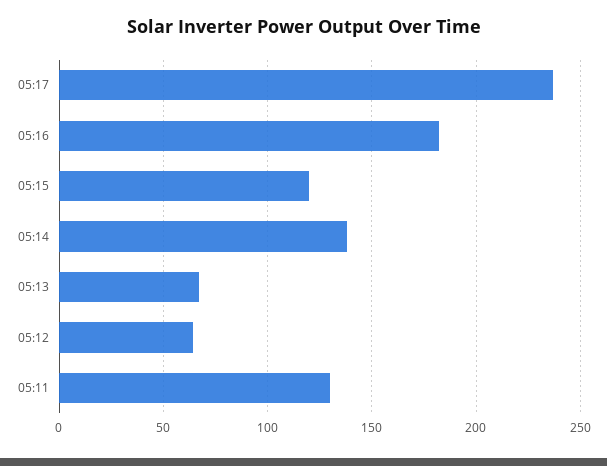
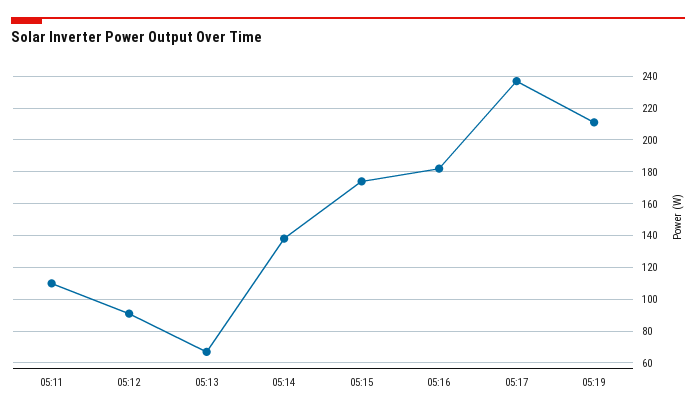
05:15: 120 -> 175
05:12: 65 -> 90
05:11: 130 -> 110
05:19: none -> 210

